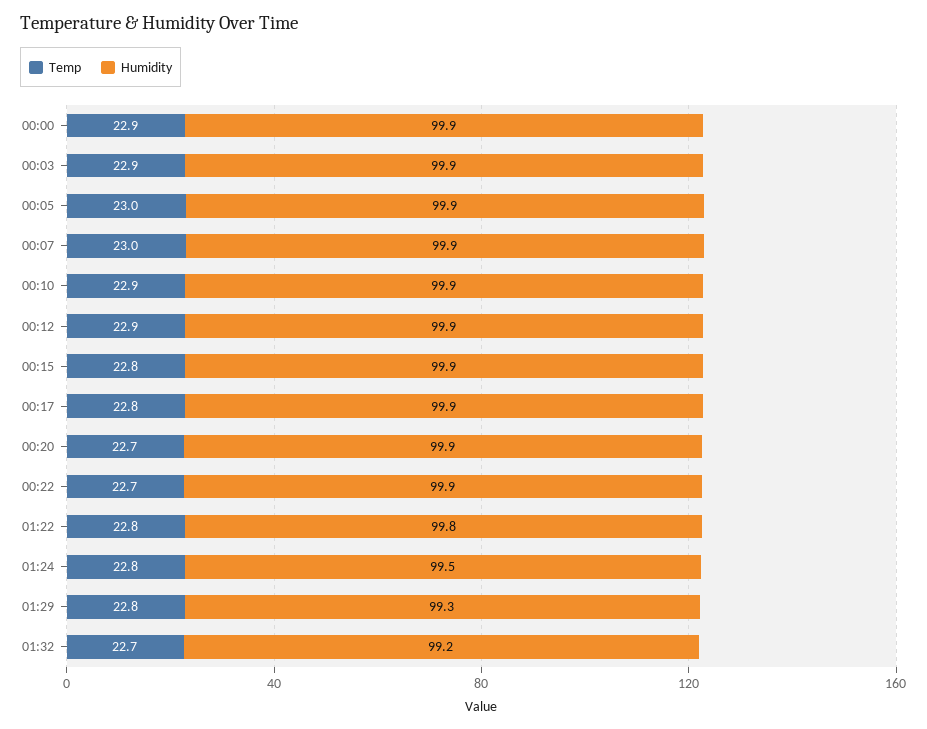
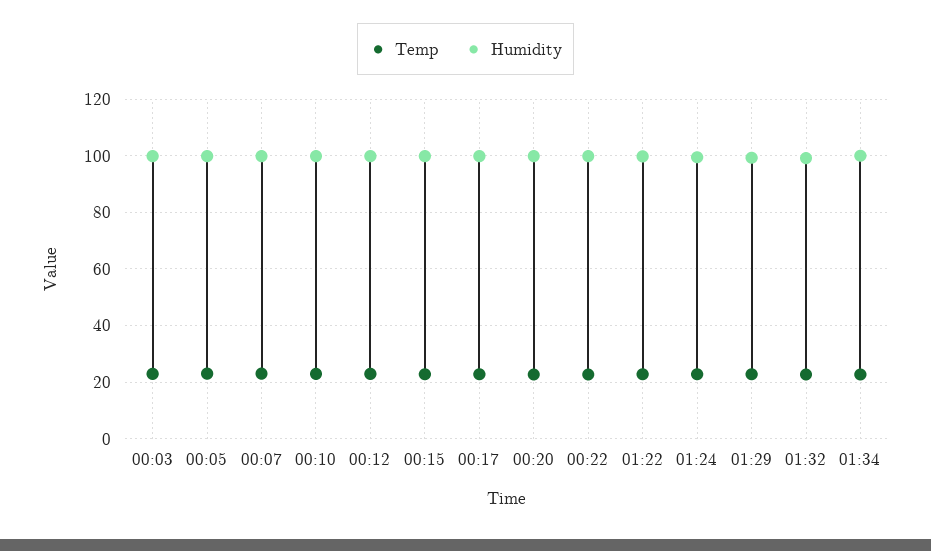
Temp, 00:00: 22.9 -> none
Humidity, 00:00: 99.9 -> none
Temp, 01:34: none -> 22.5
Humidity, 01:34: none -> 100

